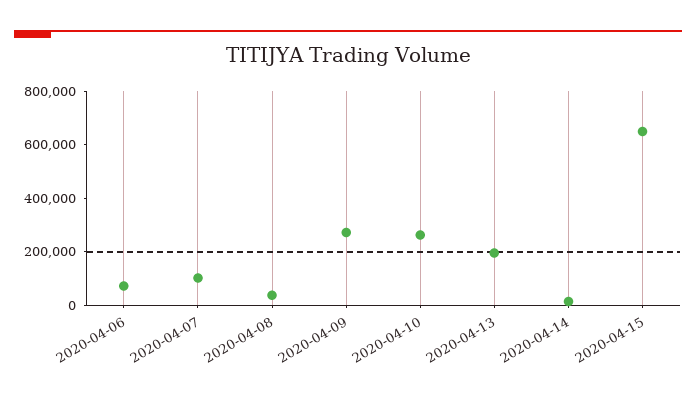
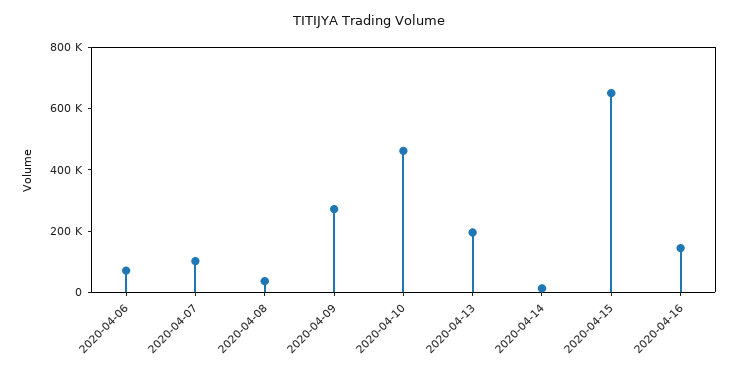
2020-04-10: 250000 -> 450000
2020-04-16: none -> 150000

